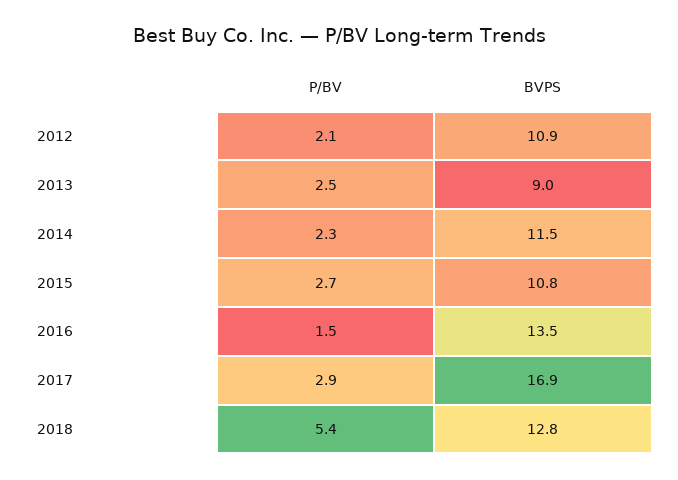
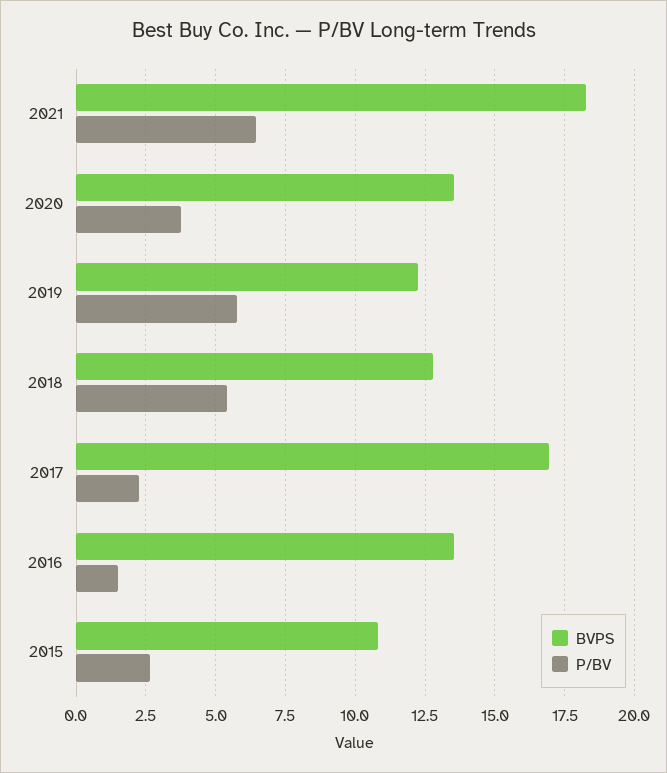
P/BV, 2012: 2.1 -> none
BVPS, 2012: 10.9 -> none
P/BV, 2013: 2.5 -> none
BVPS, 2013: 9 -> none
P/BV, 2014: 2.3 -> none
BVPS, 2014: 11.5 -> none
P/BV, 2017: 2.9 -> 2.25
BVPS, 2021: none -> 18.25
P/BV, 2021: none -> 6.5
BVPS, 2020: none -> 13.5
P/BV, 2020: none -> 3.75
BVPS, 2019: none -> 12.25
P/BV, 2019: none -> 5.75

